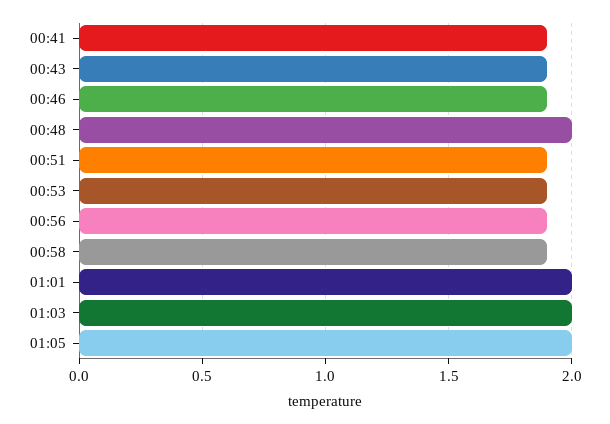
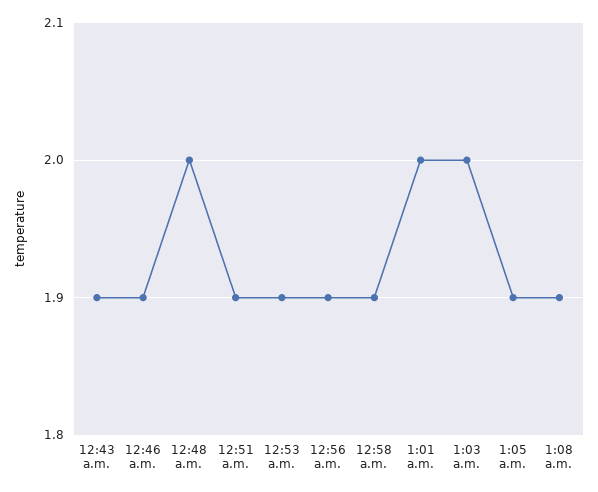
00:41: 1.9 -> none
01:05: 2 -> 1.9
1:08 a.m.: none -> 1.9

